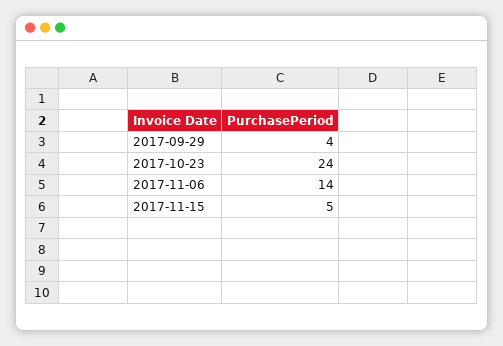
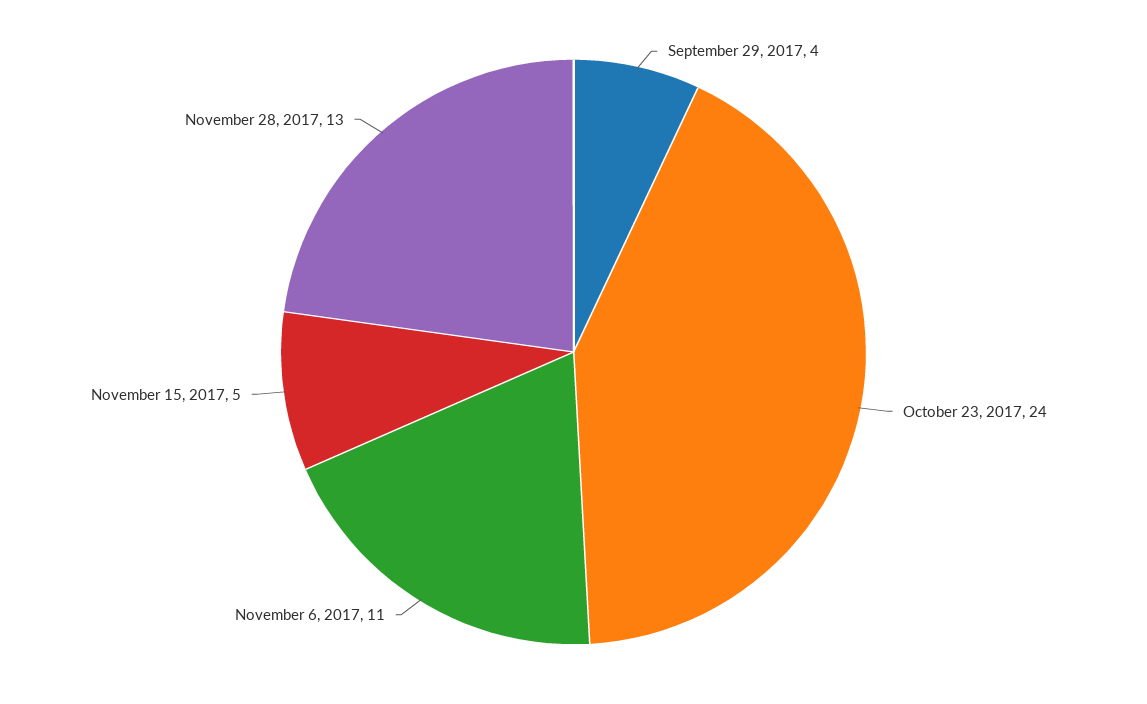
2017-11-06: 14 -> 11
November 28, 2017: none -> 13

